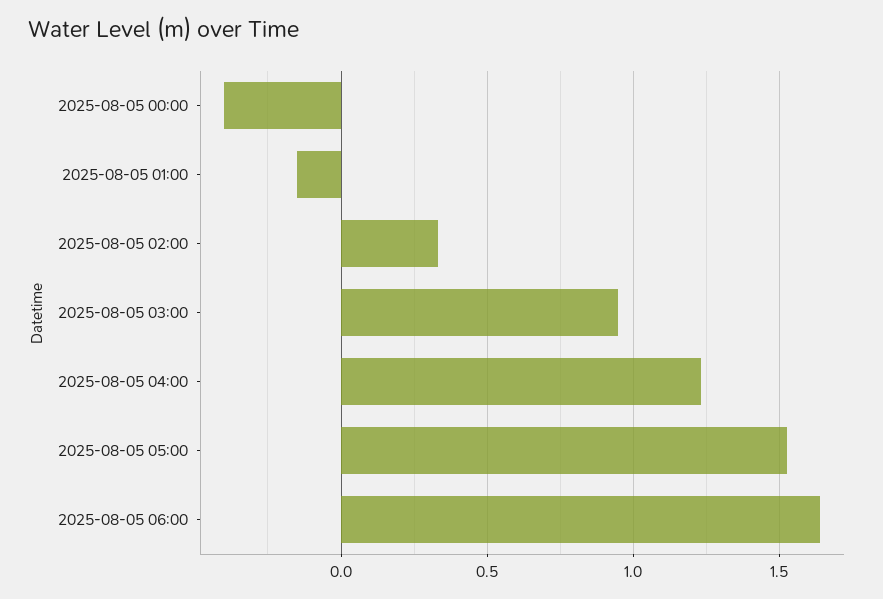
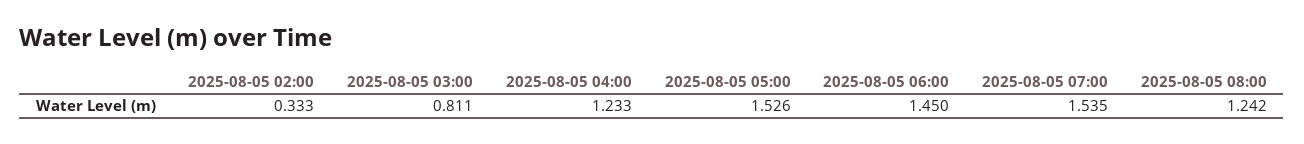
2025-08-05 00:00: -0.4 -> none
2025-08-05 01:00: -0.15 -> none
2025-08-05 03:00: 0.95 -> 0.811
2025-08-05 06:00: 1.65 -> 1.45
2025-08-05 07:00: none -> 1.535
2025-08-05 08:00: none -> 1.242

